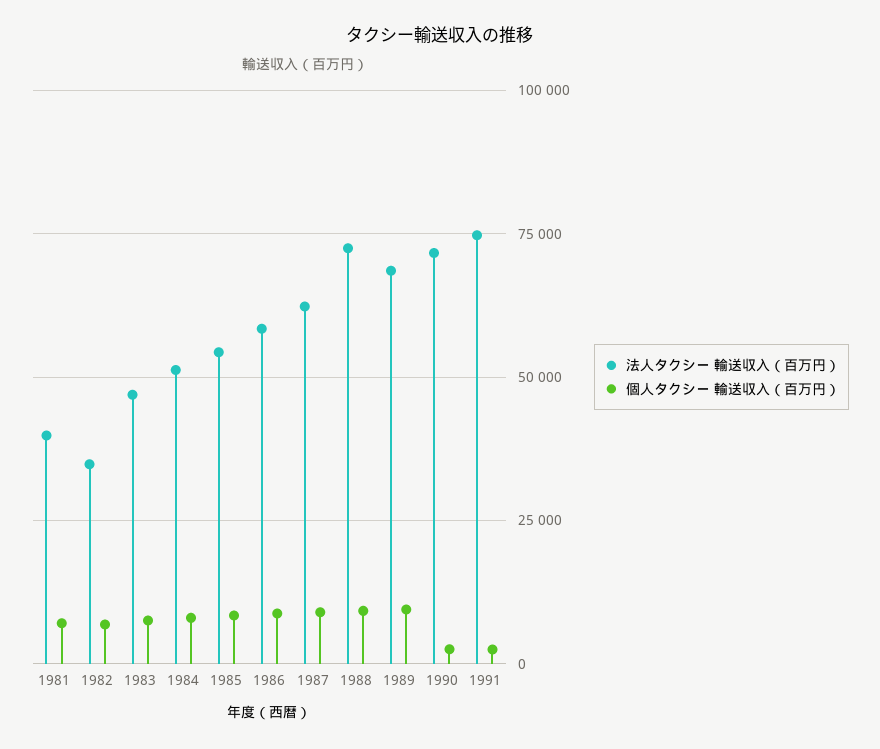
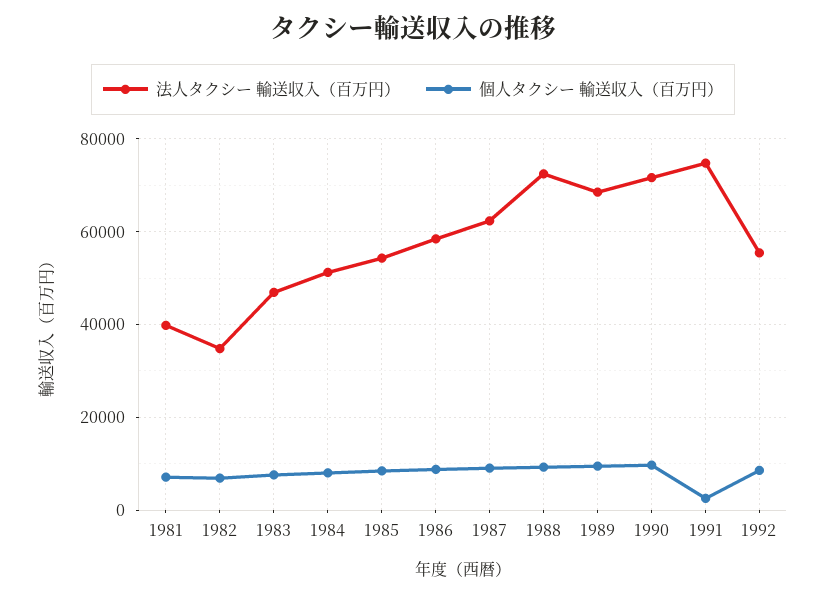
個人タクシー 輸送収入（百万円）, 1990: 2500 -> 10000
法人タクシー 輸送収入（百万円）, 1992: none -> 56000
個人タクシー 輸送収入（百万円）, 1992: none -> 8000

